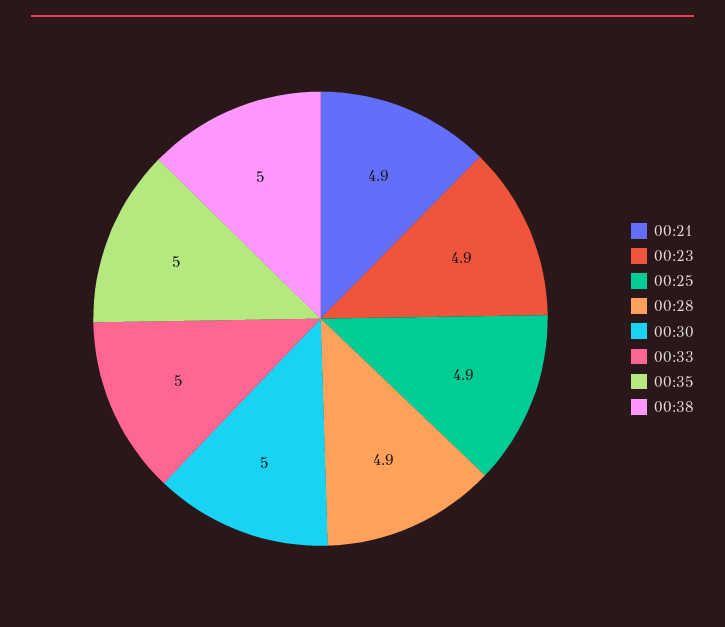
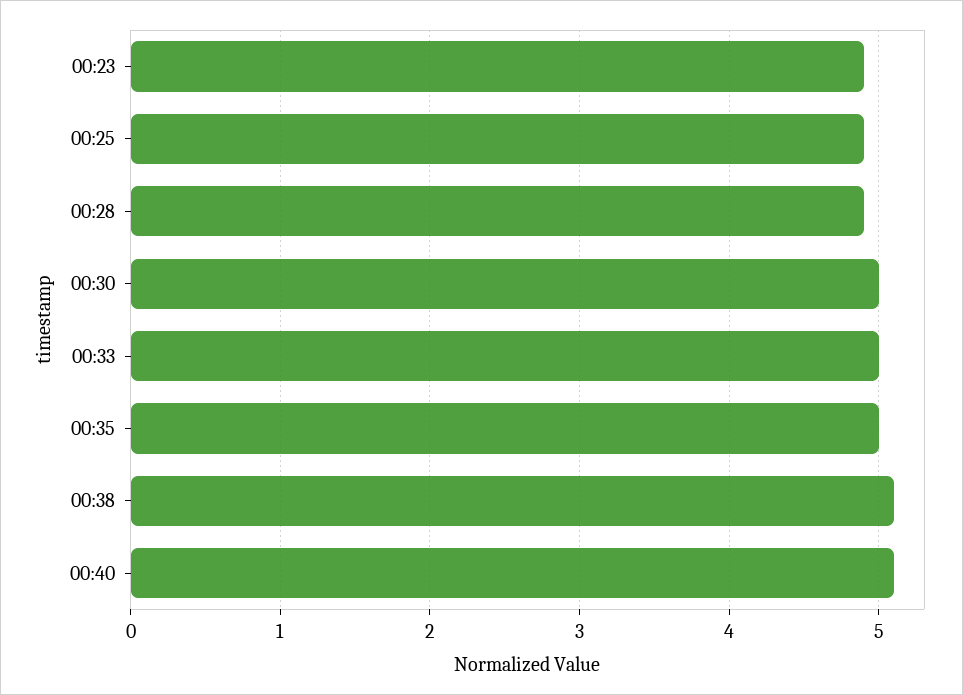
00:21: 4.9 -> none
00:38: 5 -> 5.1
00:40: none -> 5.1

